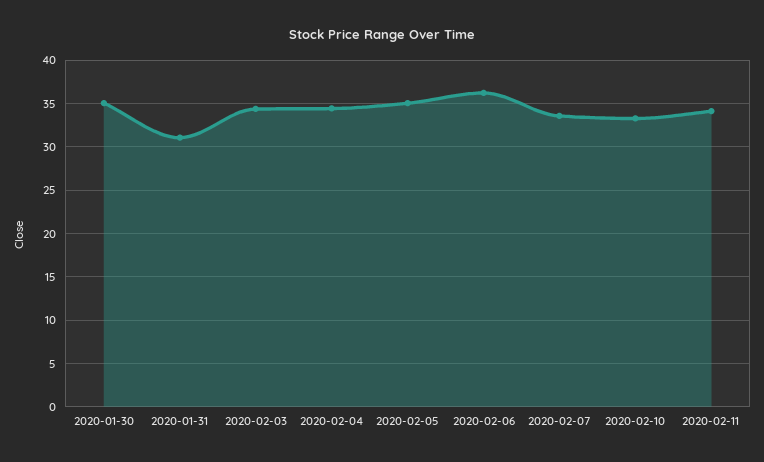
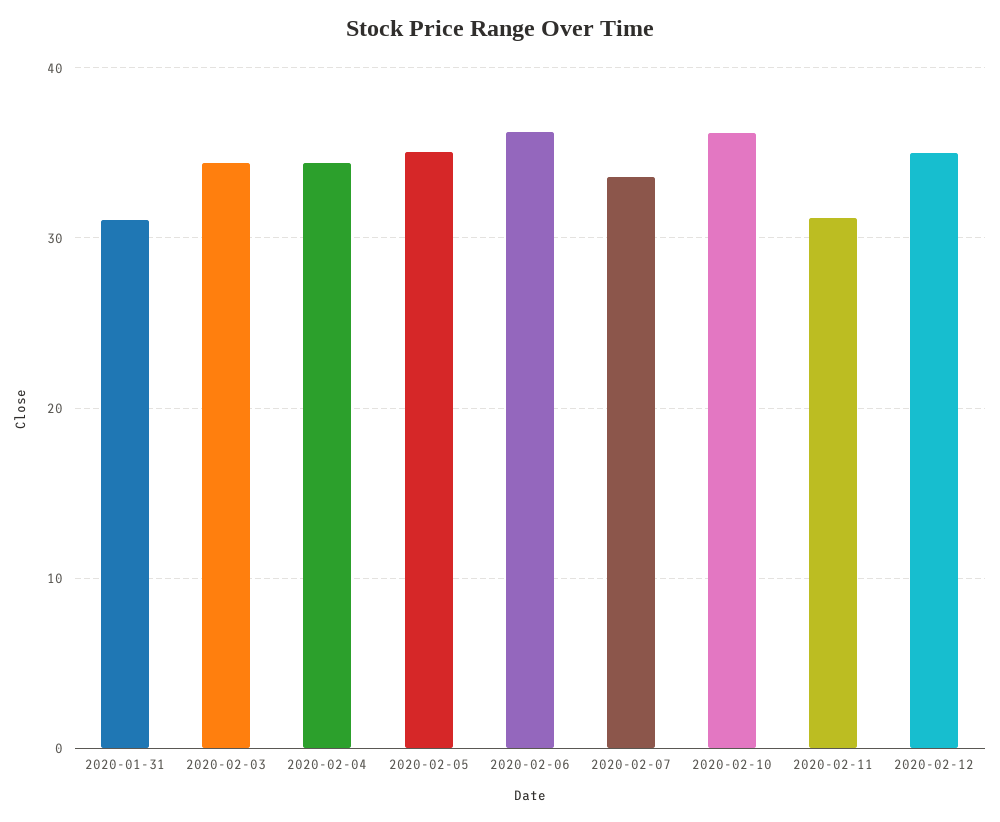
2020-01-30: 35 -> none
2020-02-10: 33 -> 36
2020-02-11: 34 -> 31
2020-02-12: none -> 35

